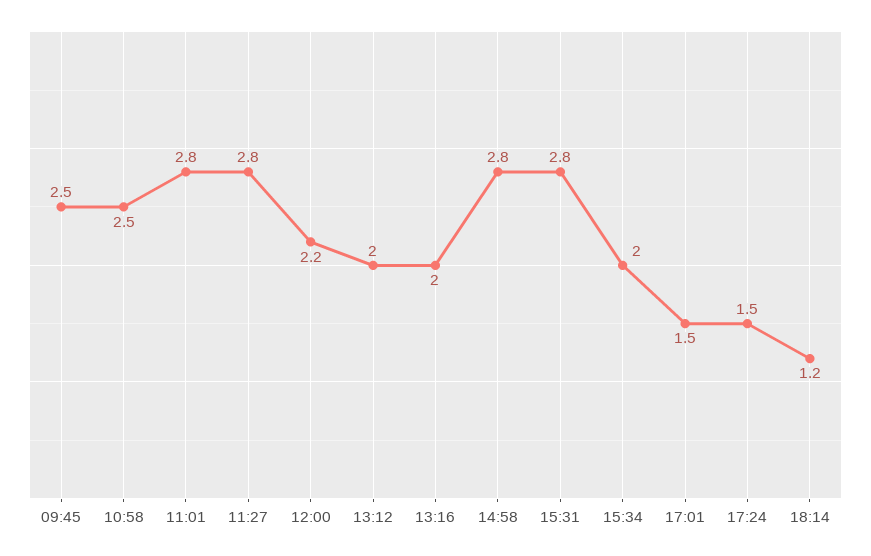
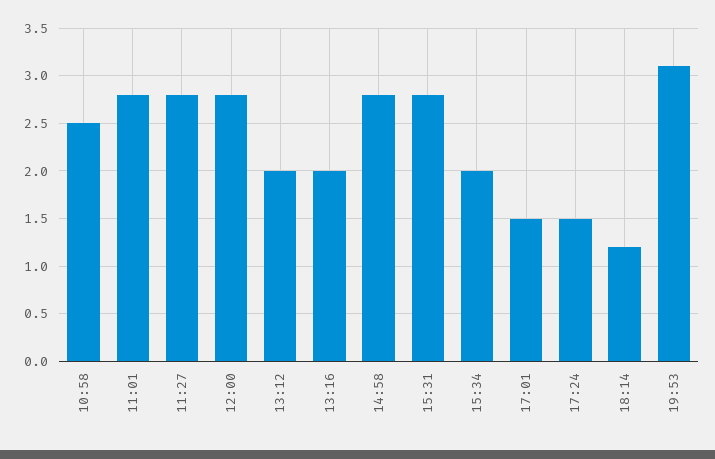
09:45: 2.5 -> none
12:00: 2.2 -> 2.8
19:53: none -> 3.1

